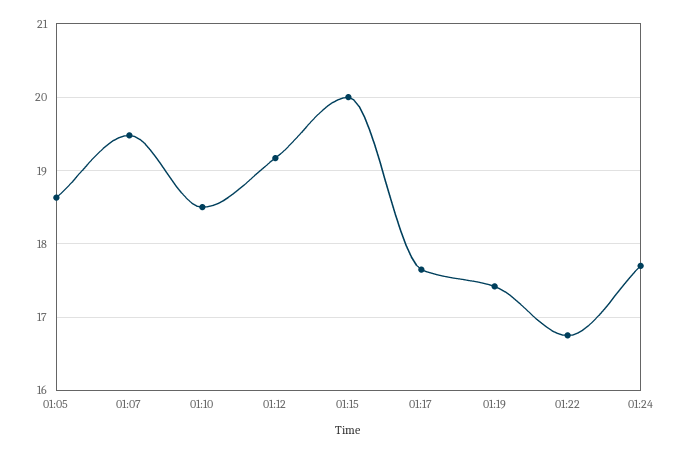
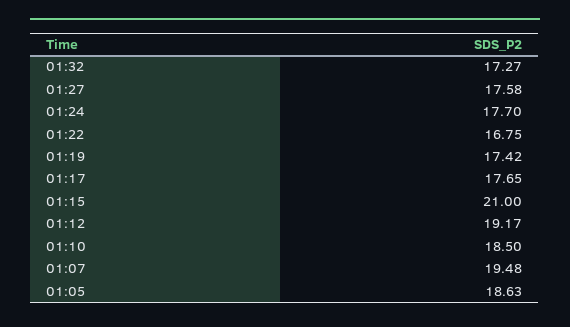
01:15: 20 -> 21
01:32: none -> 17.27
01:27: none -> 17.58

